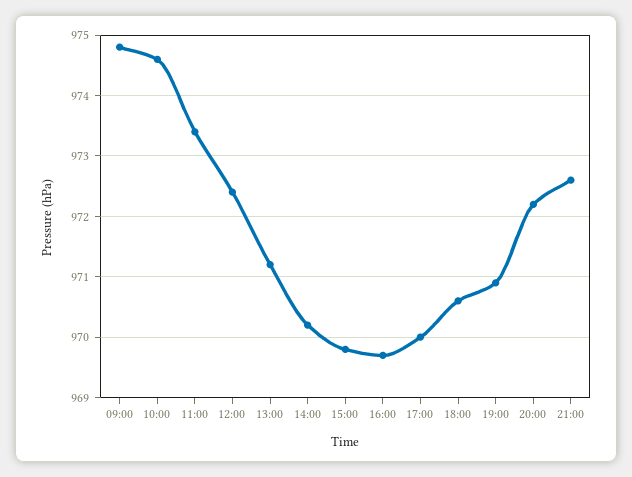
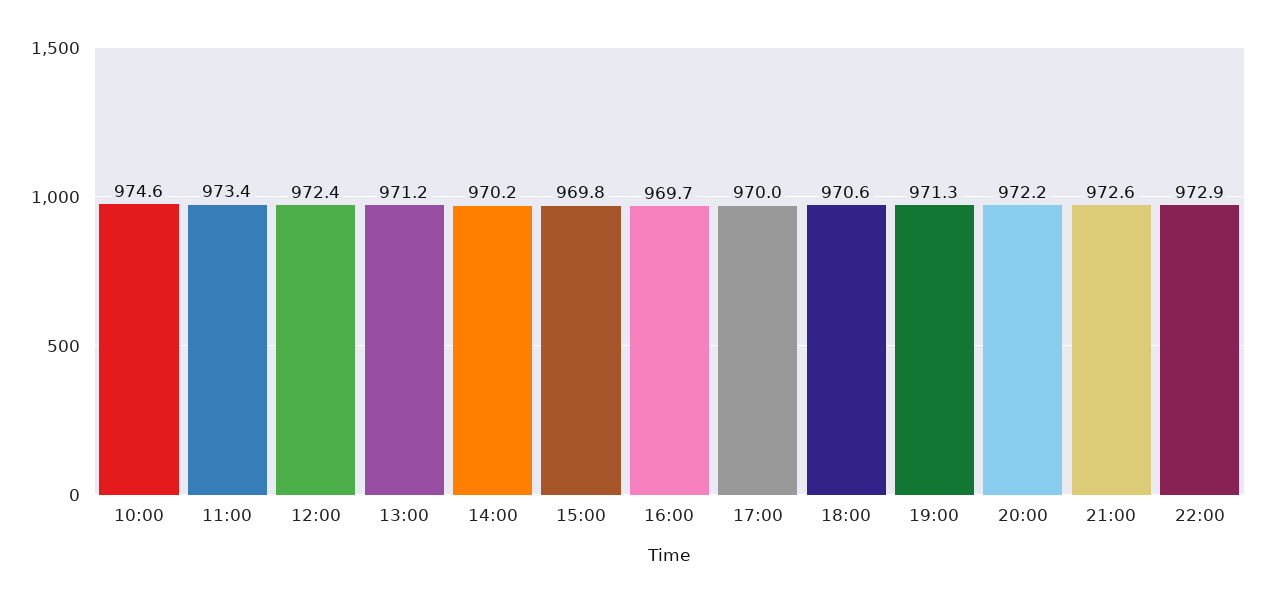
09:00: 974.8 -> none
19:00: 970.9 -> 971.3
22:00: none -> 972.9

